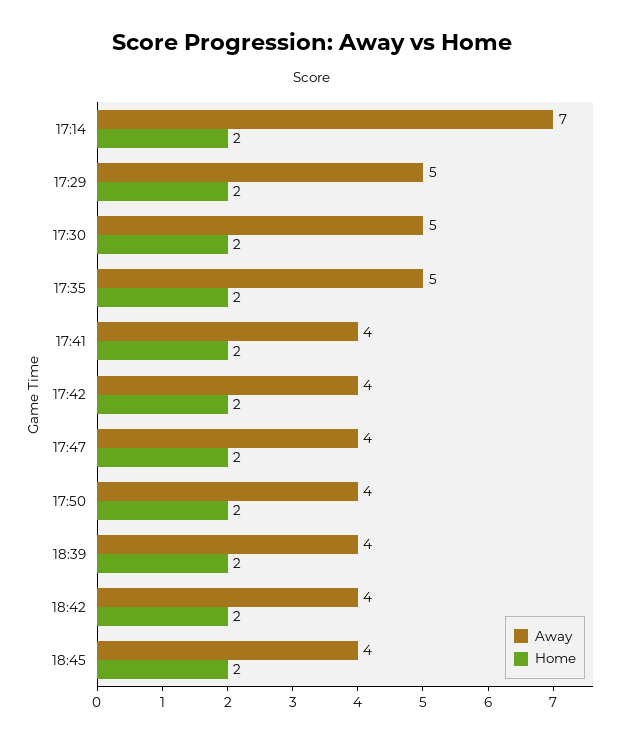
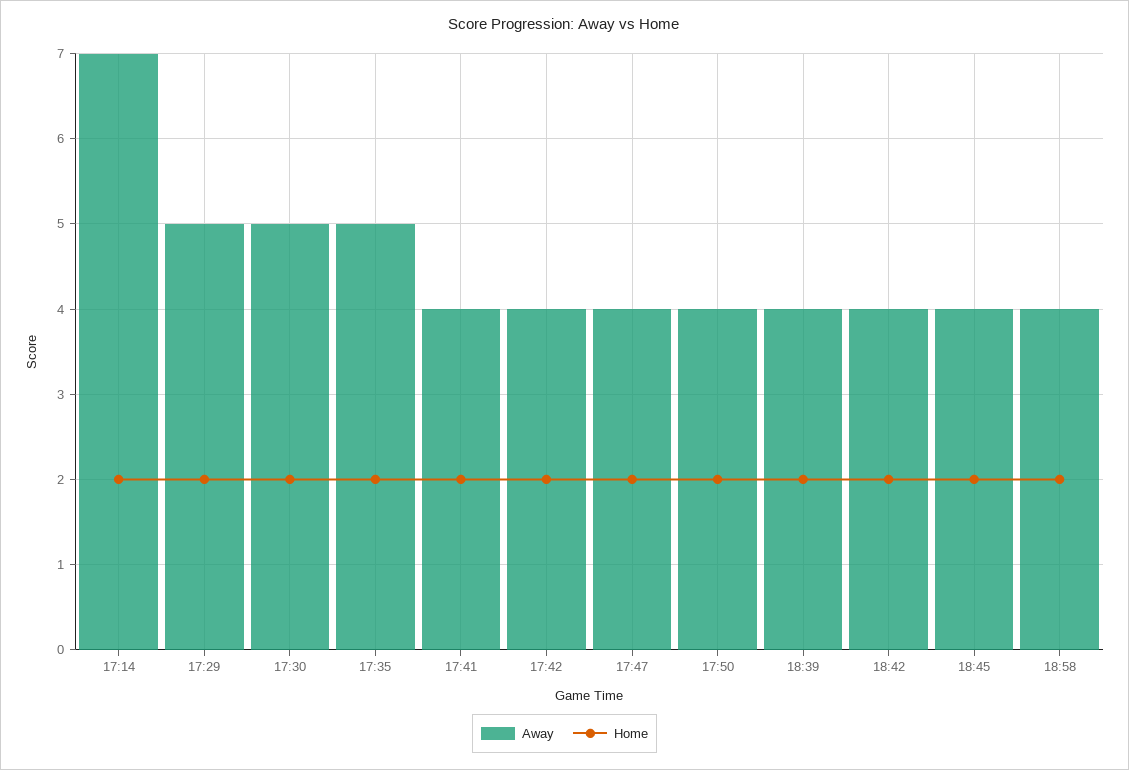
Away, 18:58: none -> 4
Home, 18:58: none -> 2

